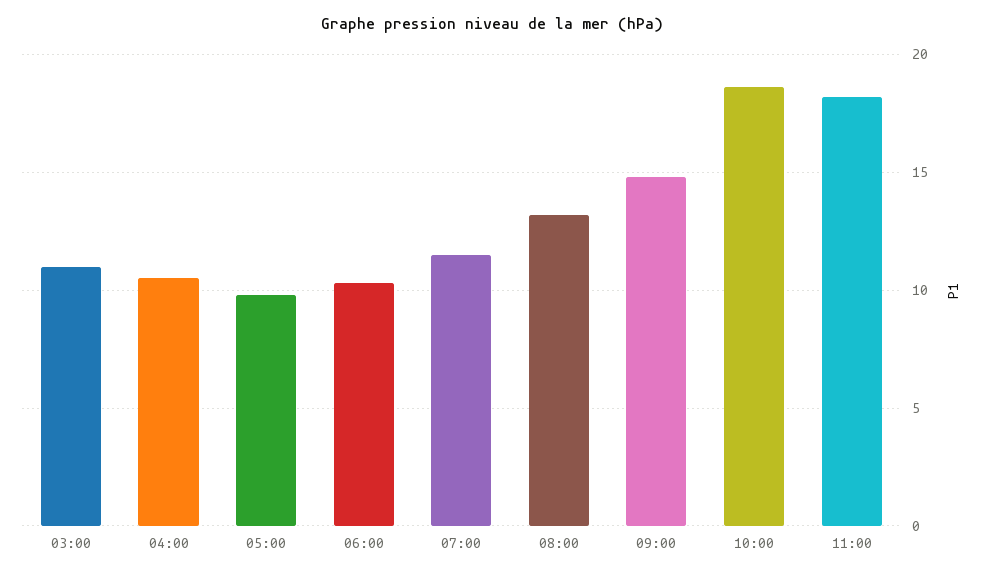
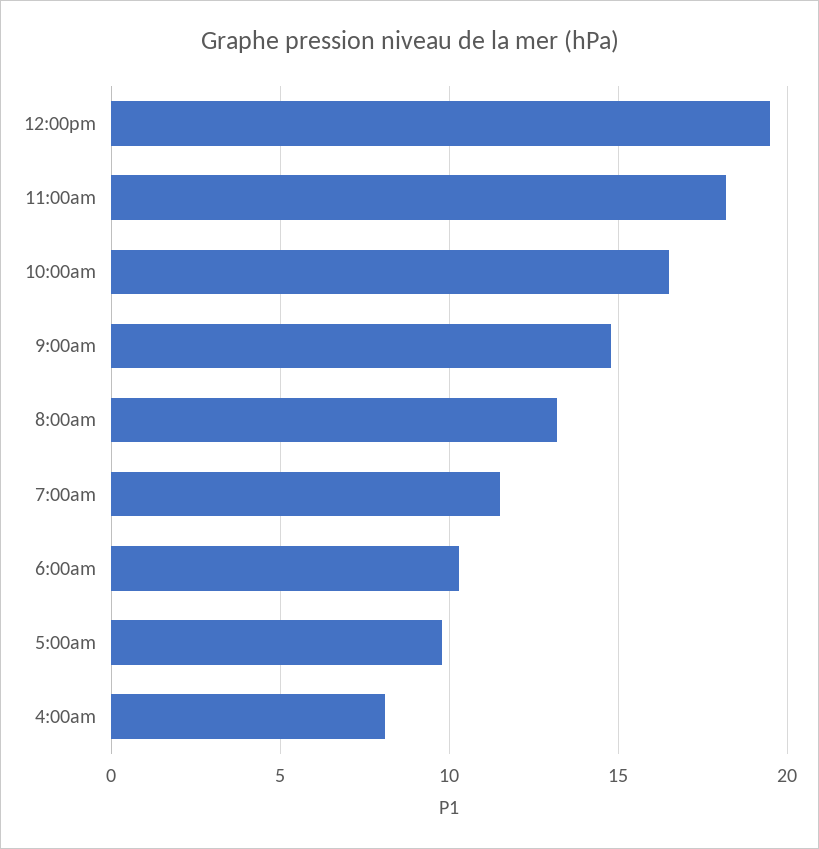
03:00: 11 -> none
04:00: 10.5 -> 8
10:00: 18.5 -> 16.5
12:00pm: none -> 19.5

